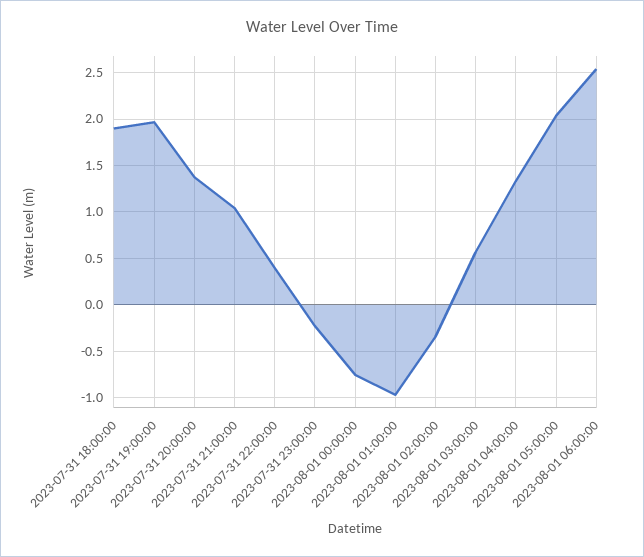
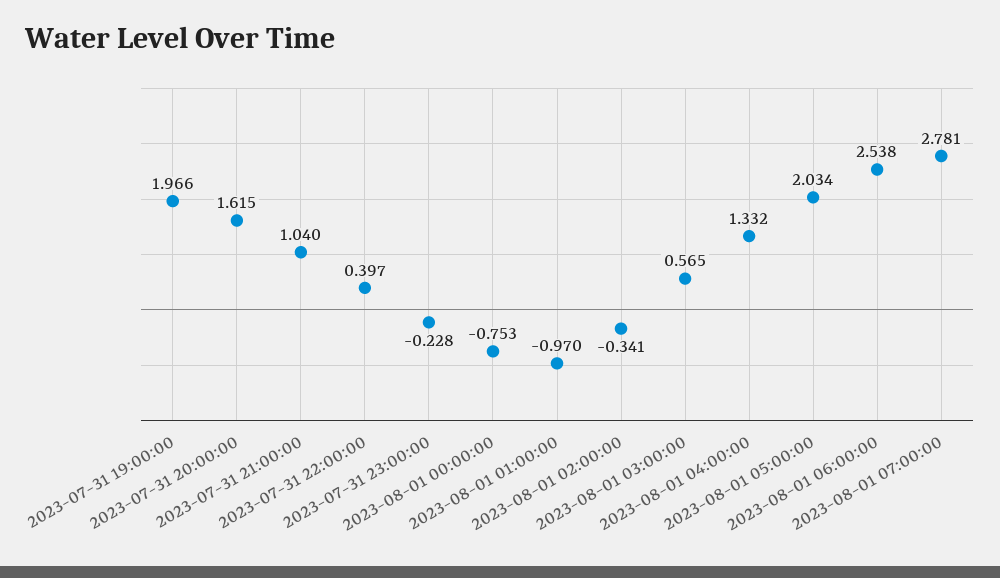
2023-07-31 18:00:00: 1.9 -> none
2023-07-31 20:00:00: 1.4 -> 1.615
2023-08-01 07:00:00: none -> 2.781

